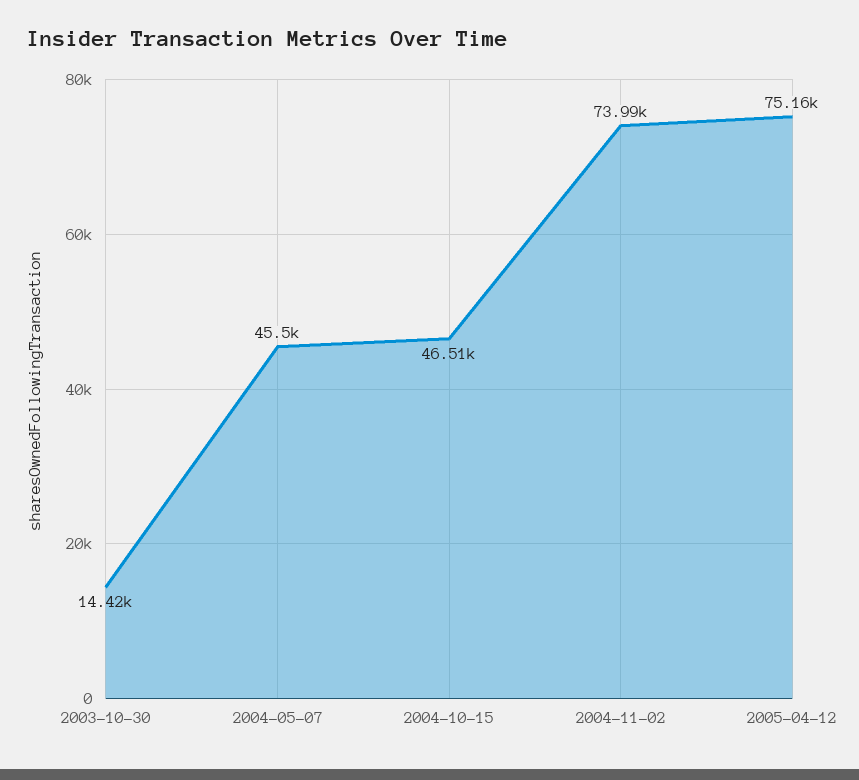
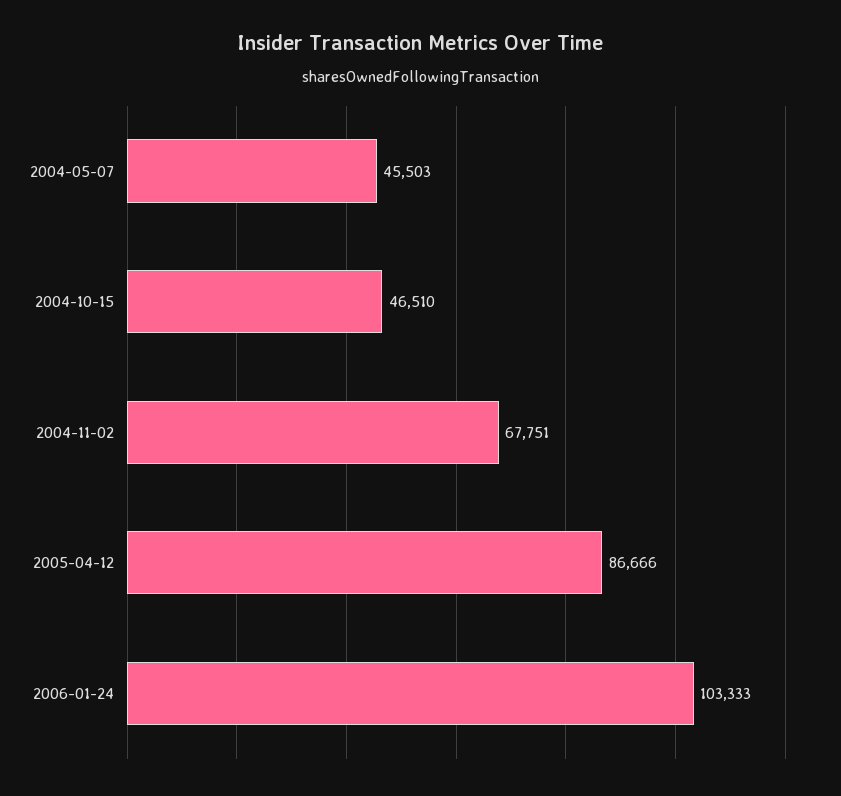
2003-10-30: 14420 -> none
2004-11-02: 73990 -> 67751
2005-04-12: 75160 -> 86666
2006-01-24: none -> 103333

